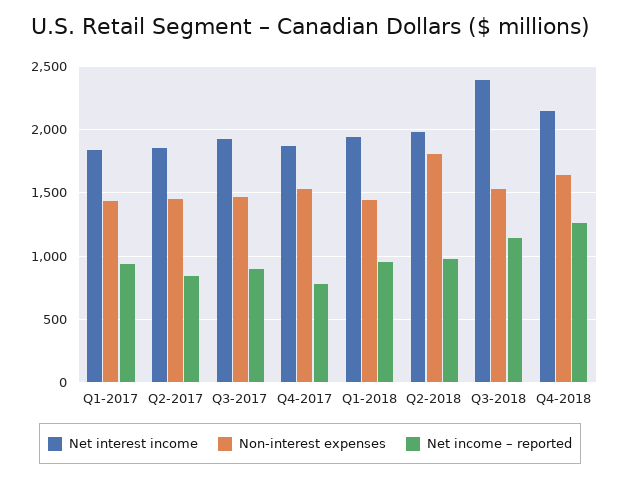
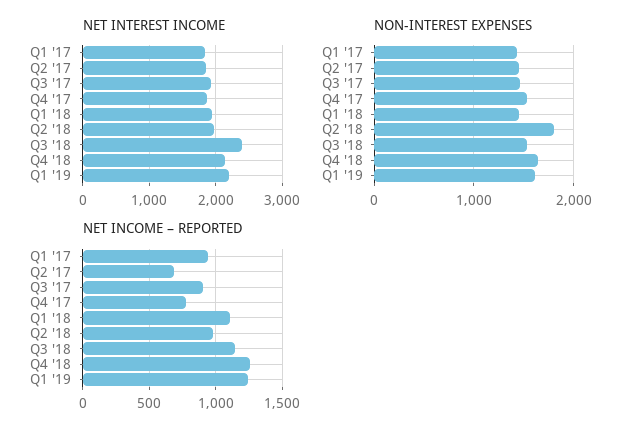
Net income – reported, Q2-2017: 850 -> 700
Net income – reported, Q1-2018: 950 -> 1100
Net interest income, Q1 '19: none -> 2200
Non-interest expenses, Q1 '19: none -> 1600
Net income – reported, Q1 '19: none -> 1250

